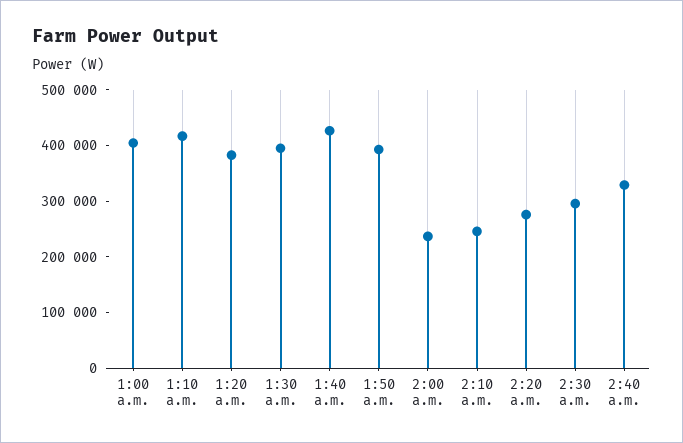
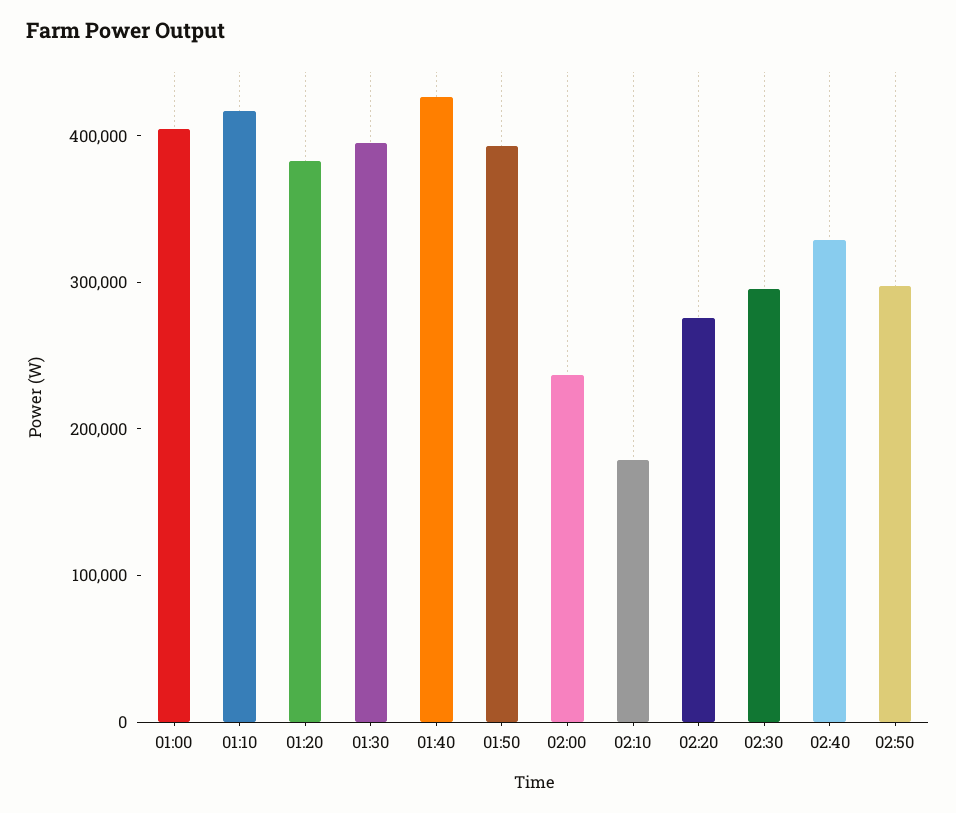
2:10 a.m.: 240000 -> 180000
02:50: none -> 300000

